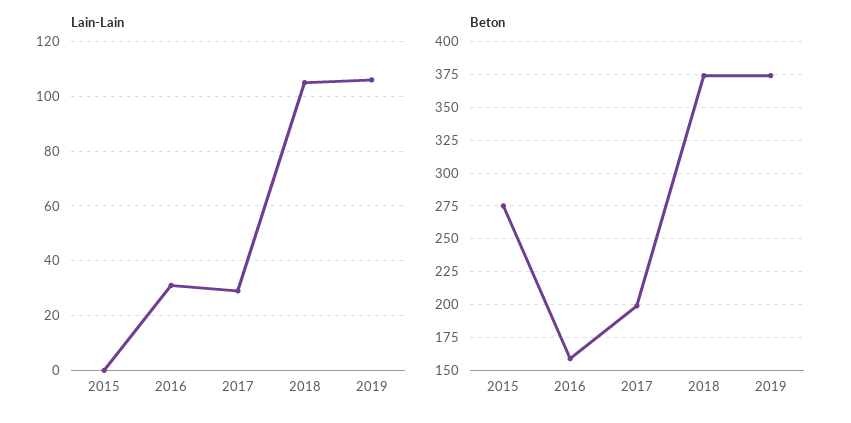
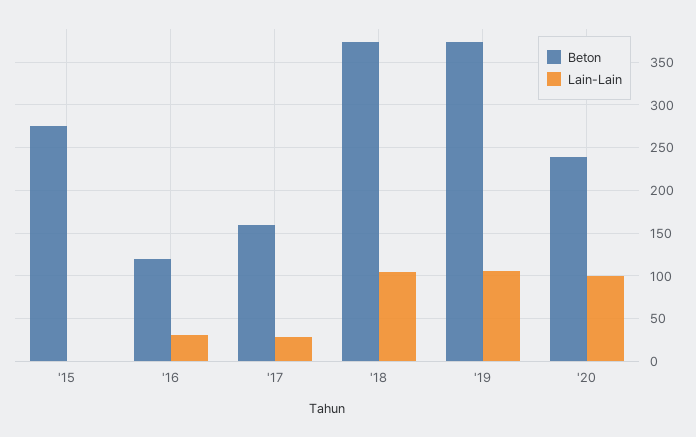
Beton, 2016: 160 -> 120
Beton, 2017: 200 -> 160
Beton, '20: none -> 240
Lain-Lain, '20: none -> 100

